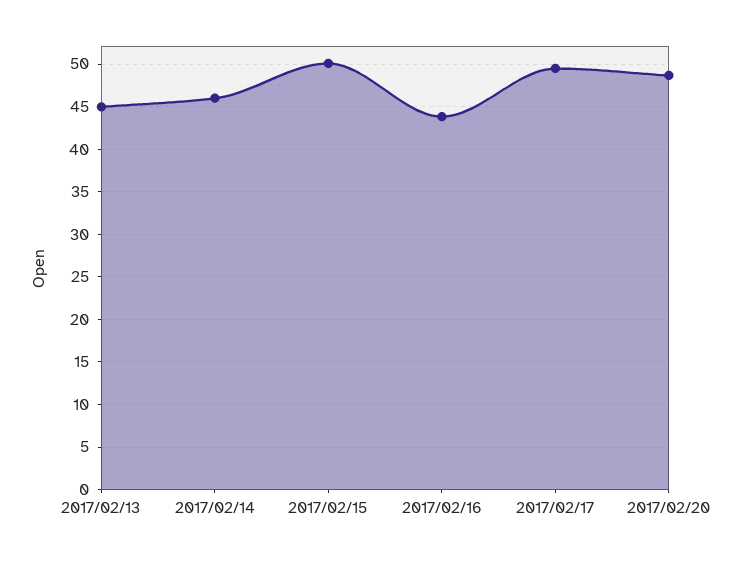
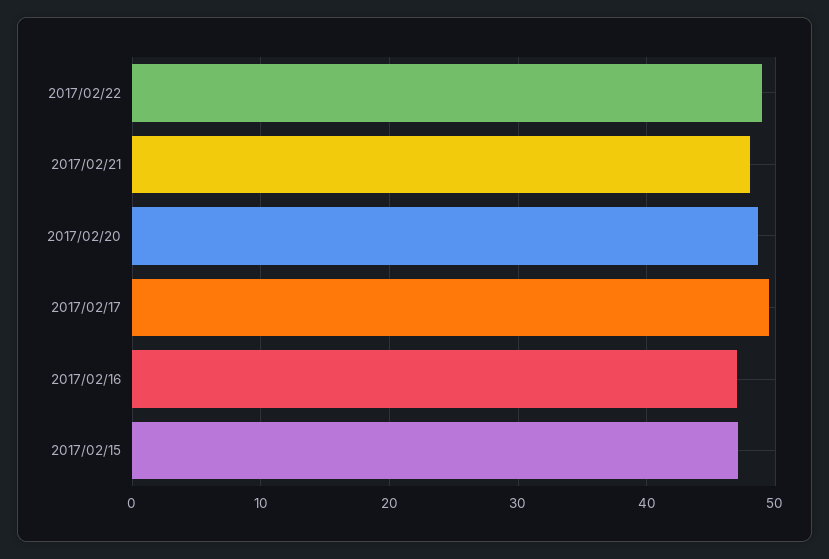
2017/02/13: 45 -> none
2017/02/14: 46 -> none
2017/02/15: 50 -> 47
2017/02/16: 44 -> 47
2017/02/22: none -> 49
2017/02/21: none -> 48

